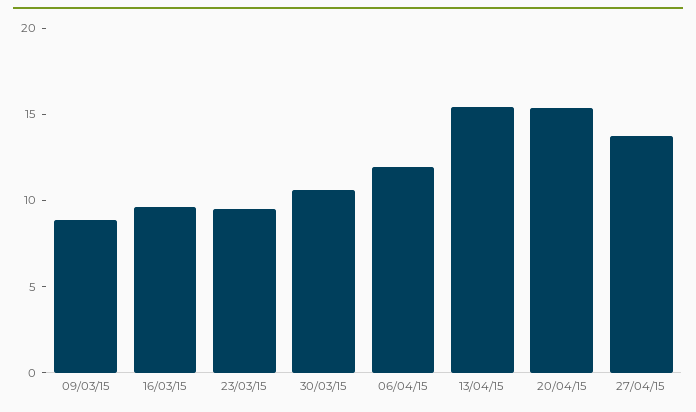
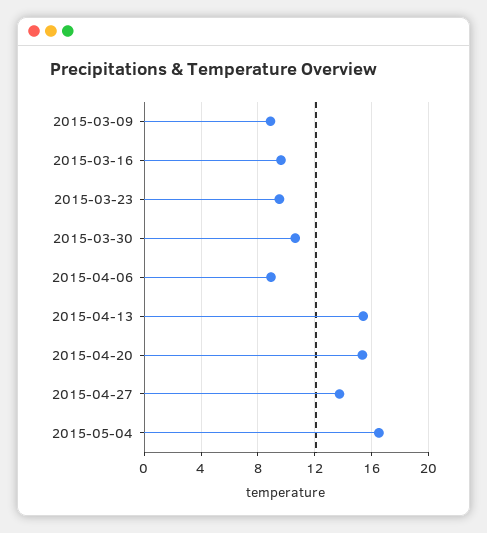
06/04/15: 12 -> 9
2015-05-04: none -> 16.5

